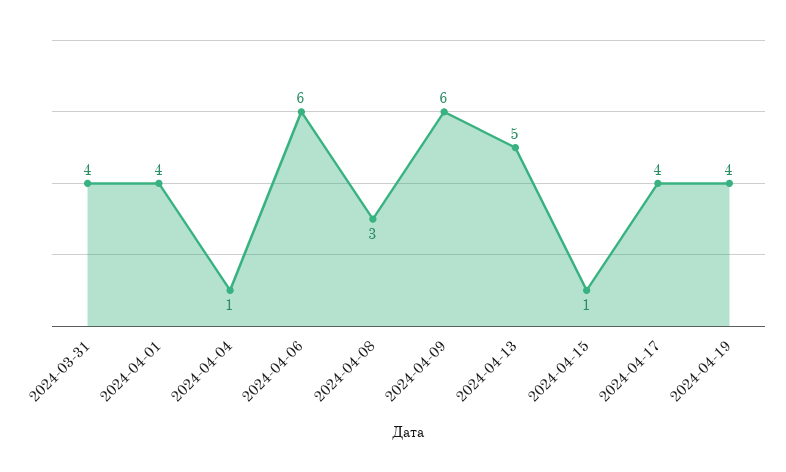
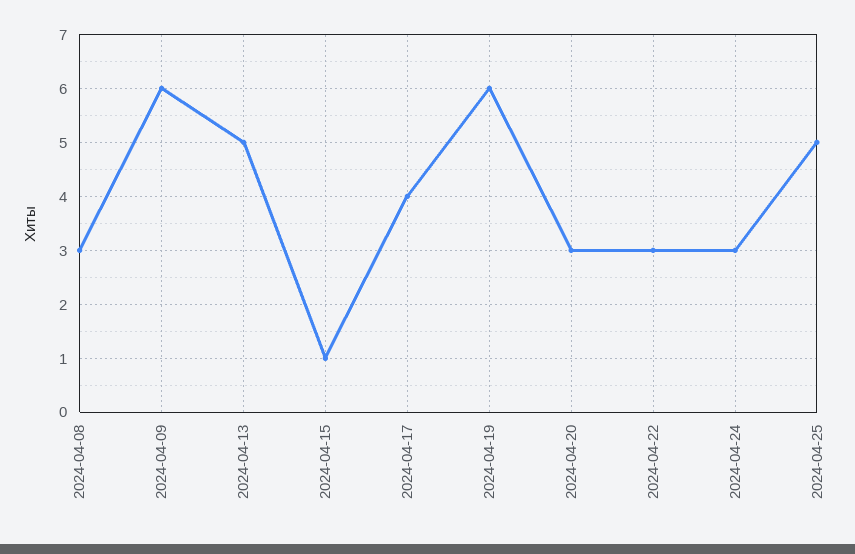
2024-03-31: 4 -> none
2024-04-01: 4 -> none
2024-04-04: 1 -> none
2024-04-06: 6 -> none
2024-04-19: 4 -> 6
2024-04-20: none -> 3
2024-04-22: none -> 3
2024-04-24: none -> 3
2024-04-25: none -> 5

